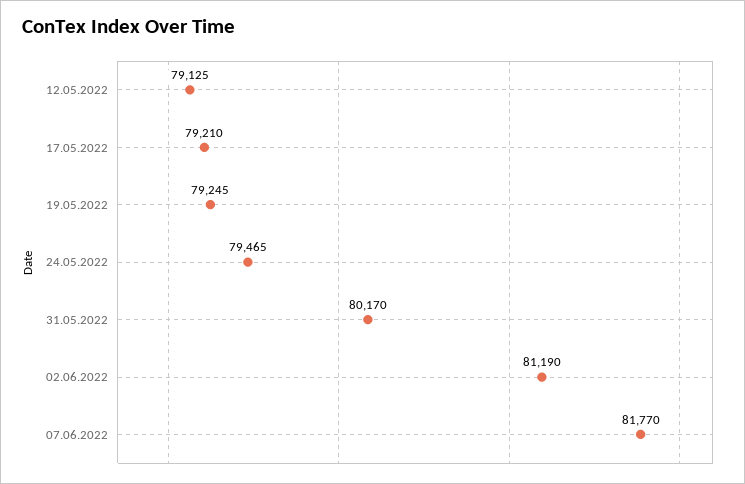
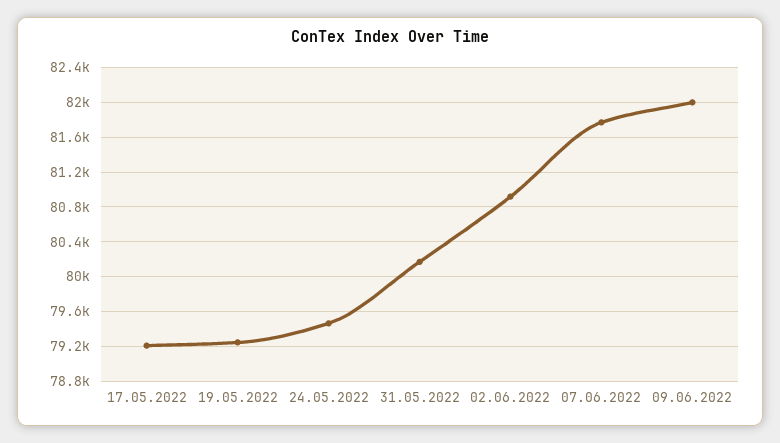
12.05.2022: 79125 -> none
02.06.2022: 81190 -> 80900
09.06.2022: none -> 82000

